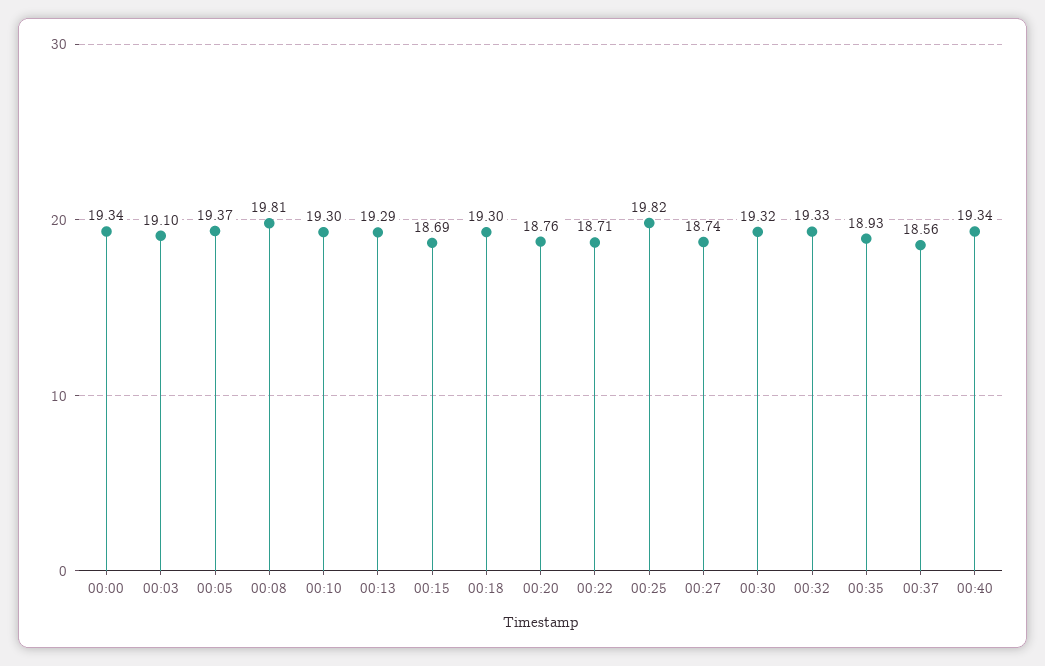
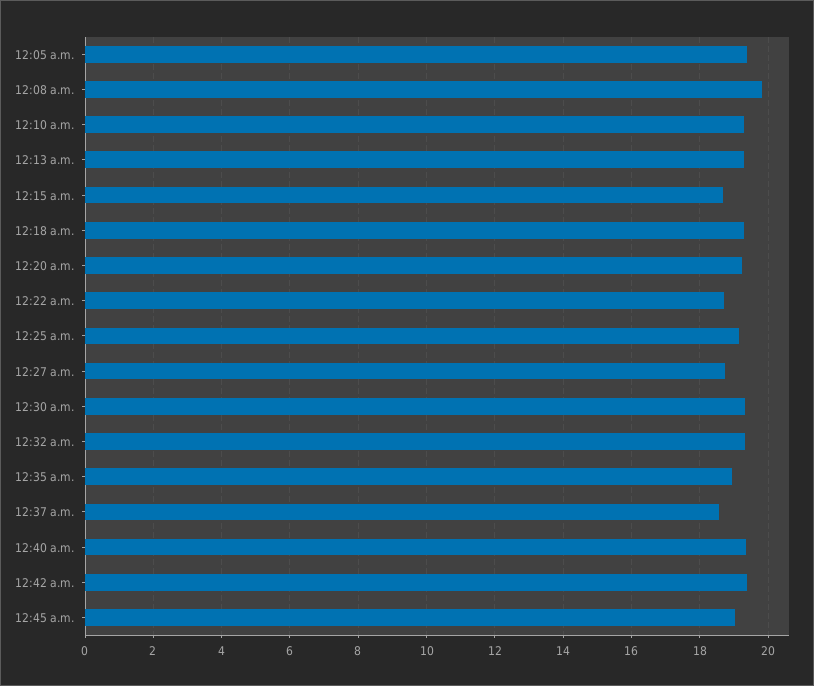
00:00: 19.34 -> none
00:03: 19.1 -> none
00:20: 18.76 -> 19.2
00:25: 19.82 -> 19.2
12:42 a.m.: none -> 19.4
12:45 a.m.: none -> 19

